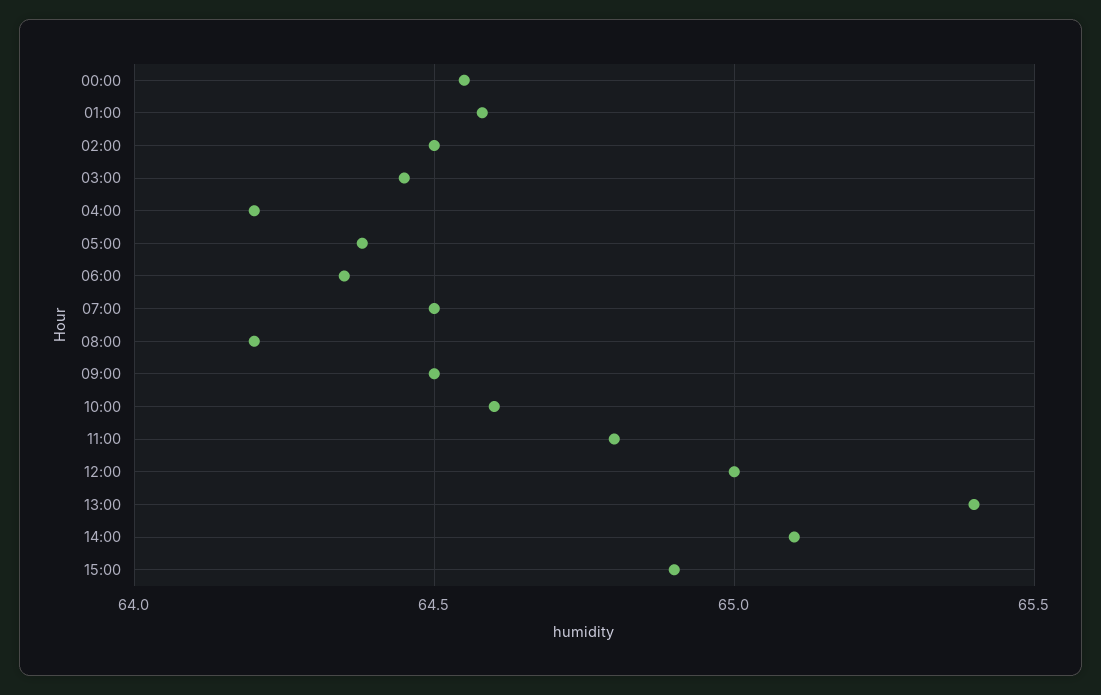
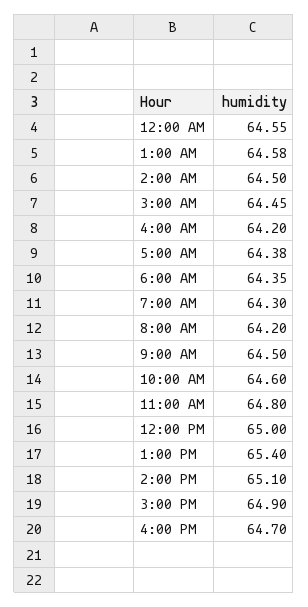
07:00: 64.5 -> 64.3
4:00 PM: none -> 64.7

